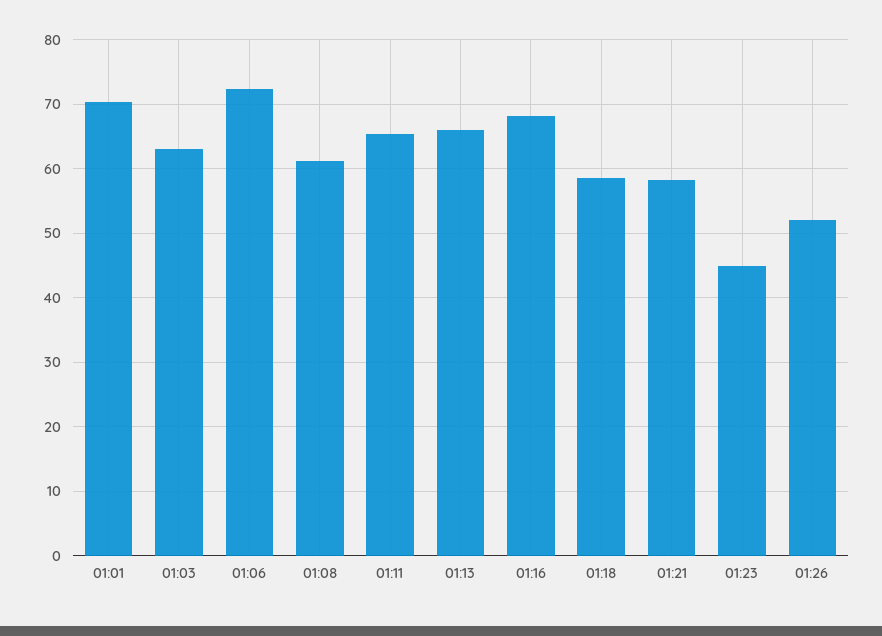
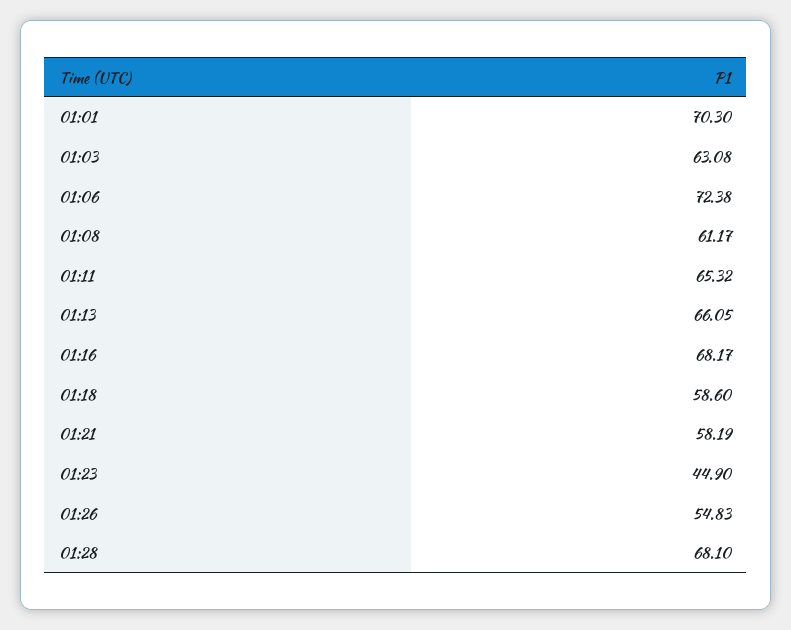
01:26: 52 -> 54.83
01:28: none -> 68.1

